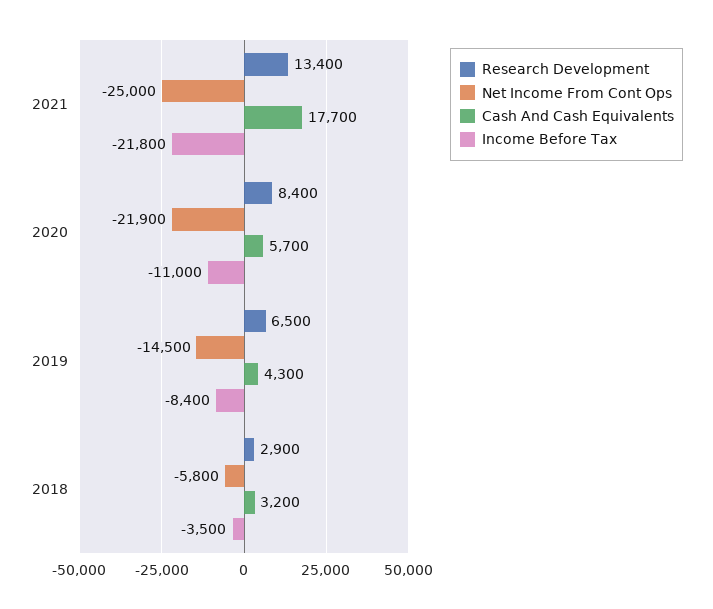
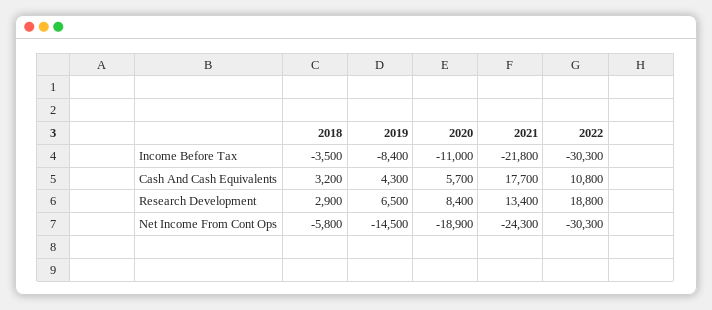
Net Income From Cont Ops, 2021: -25000 -> -24300
Net Income From Cont Ops, 2020: -21900 -> -18900
Income Before Tax, 2022: none -> -30300
Cash And Cash Equivalents, 2022: none -> 10800
Research Development, 2022: none -> 18800
Net Income From Cont Ops, 2022: none -> -30300

